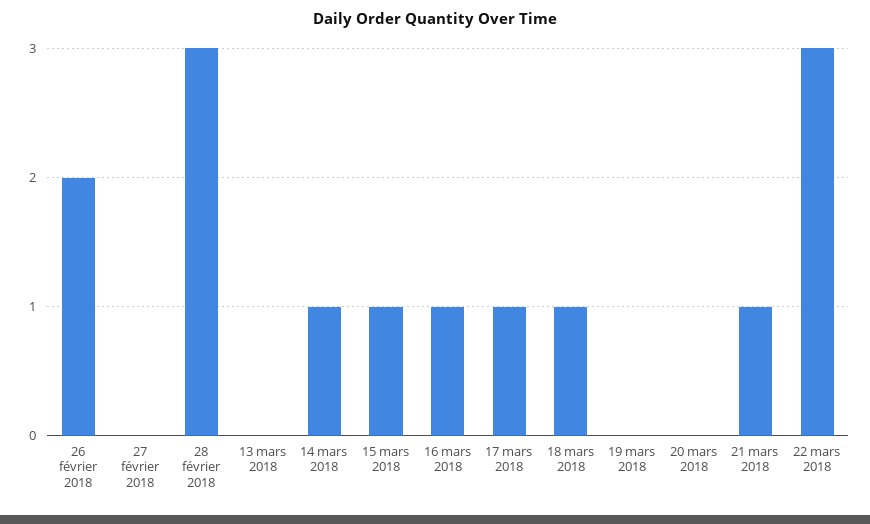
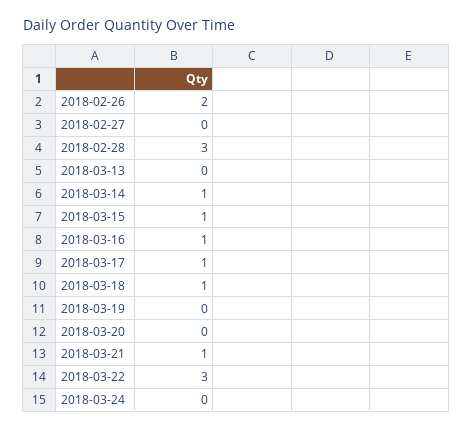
2018-03-24: none -> 0

